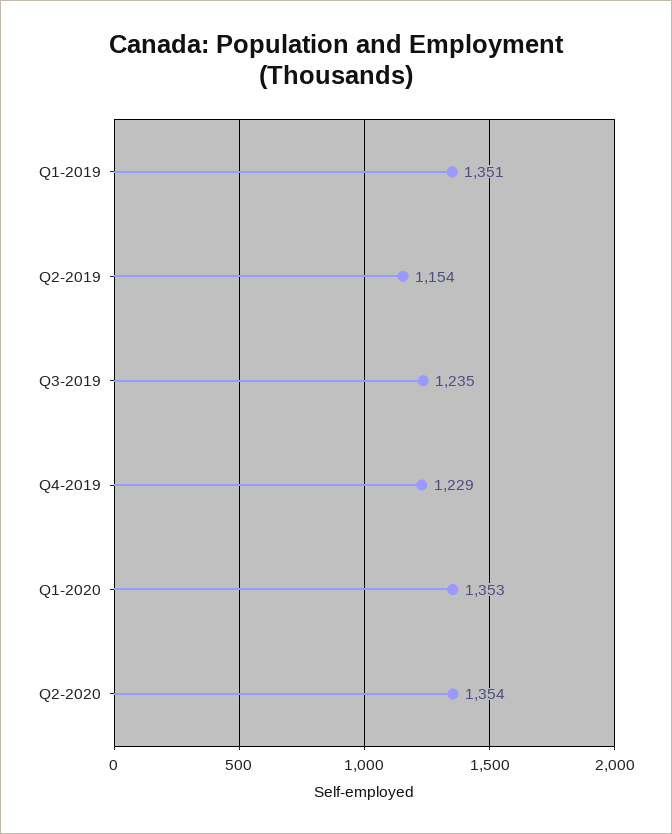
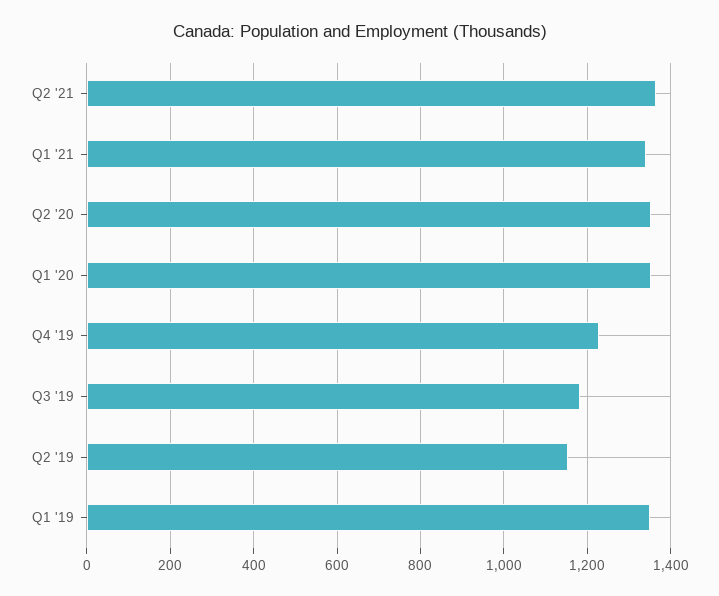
Q3-2019: 1235 -> 1180
Q2 '21: none -> 1360
Q1 '21: none -> 1340

